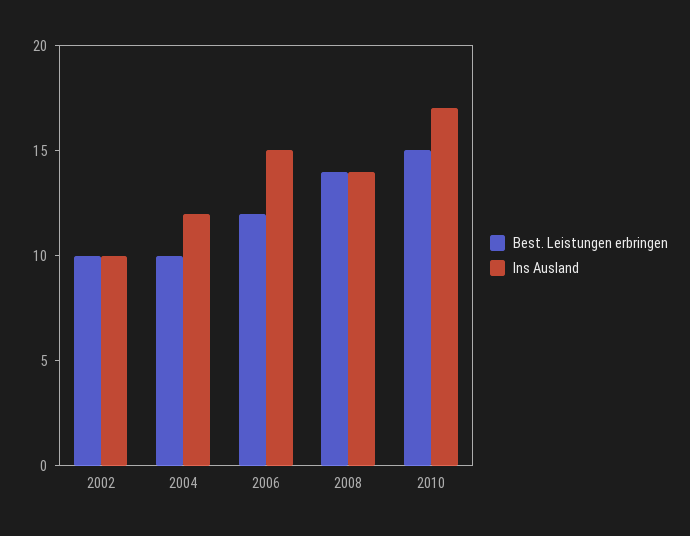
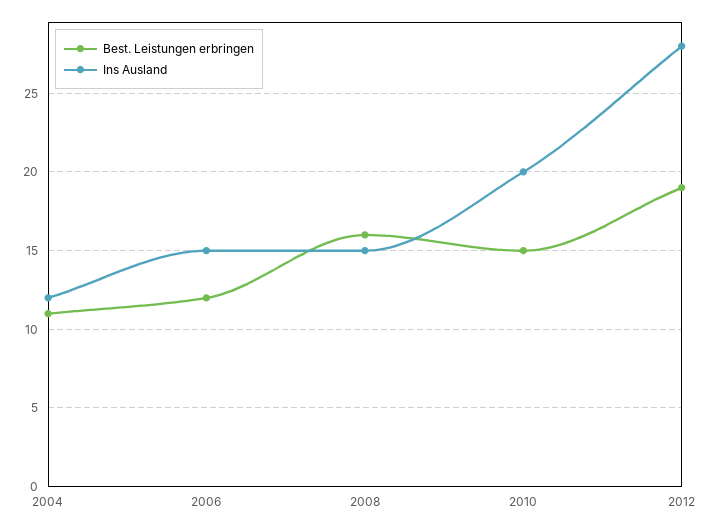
Best. Leistungen erbringen, 2002: 10 -> none
Ins Ausland, 2002: 10 -> none
Best. Leistungen erbringen, 2004: 10 -> 11
Best. Leistungen erbringen, 2008: 14 -> 16
Ins Ausland, 2008: 14 -> 15
Ins Ausland, 2010: 17 -> 20
Best. Leistungen erbringen, 2012: none -> 19
Ins Ausland, 2012: none -> 28

